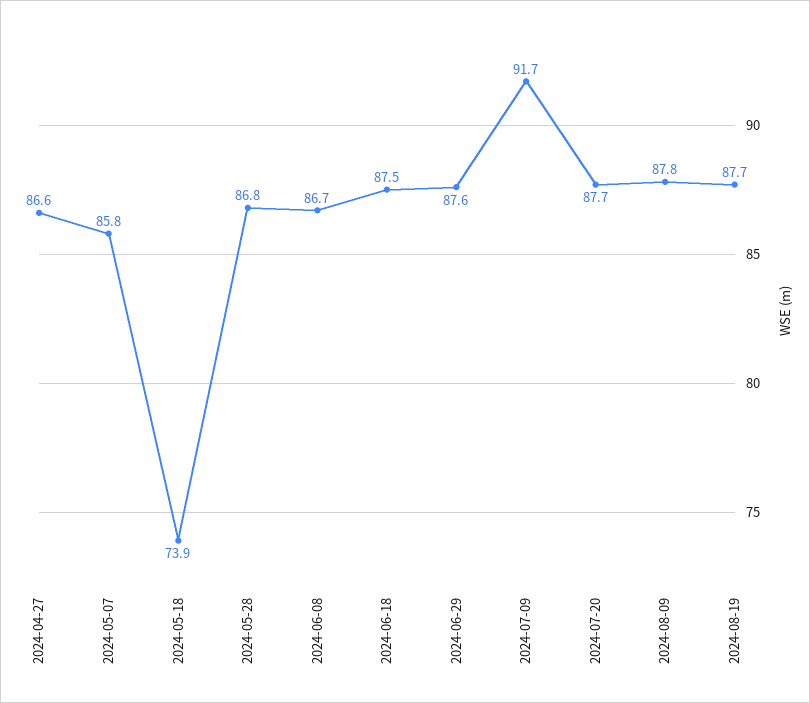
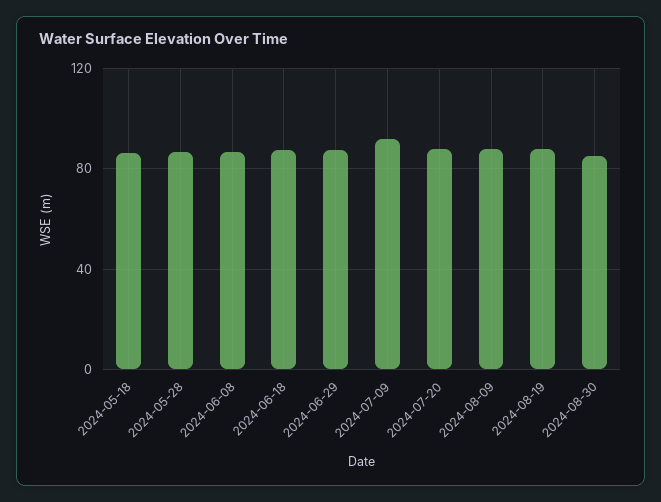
2024-04-27: 86.6 -> none
2024-05-07: 85.8 -> none
2024-05-18: 73.9 -> 85
2024-08-30: none -> 85

